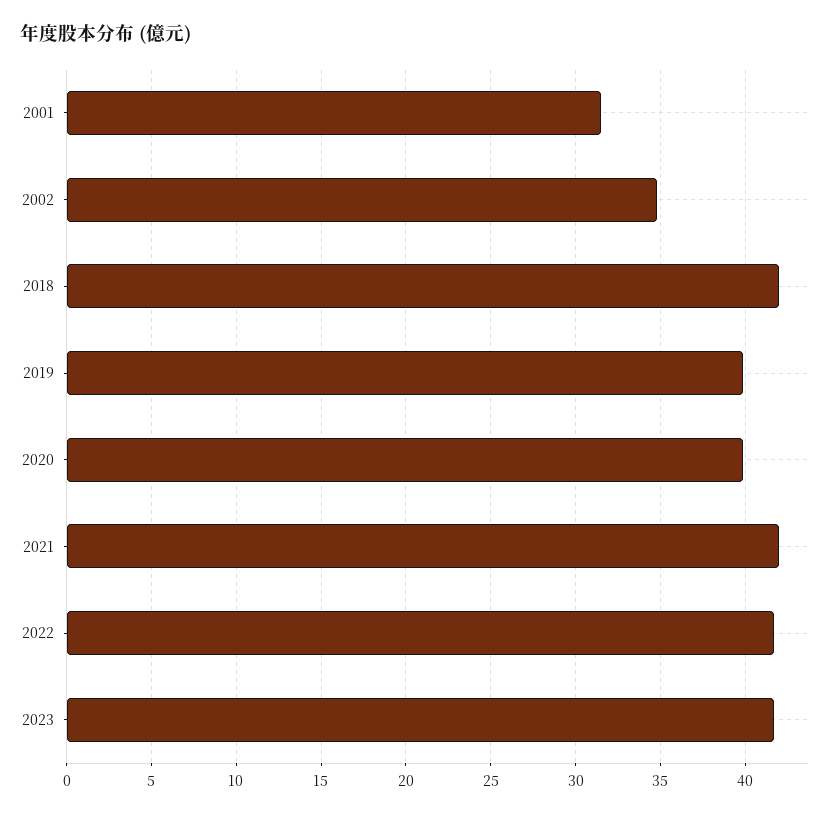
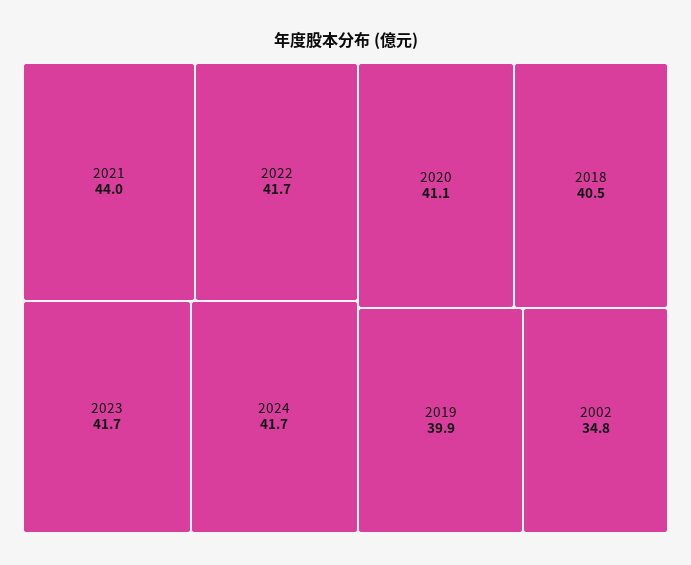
2001: 31.5 -> none
2018: 42 -> 40.5
2020: 40 -> 41.1
2021: 42 -> 44
2024: none -> 41.7

